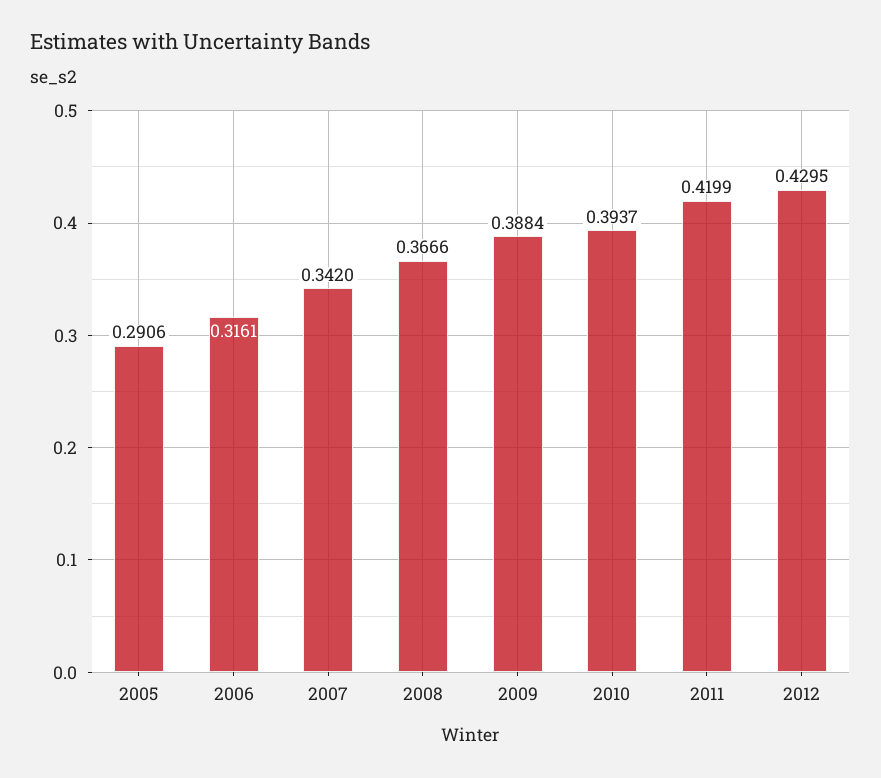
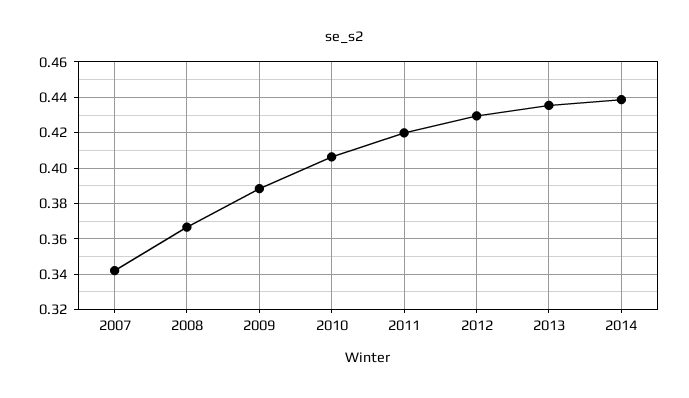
2005: 0.2906 -> none
2006: 0.3161 -> none
2010: 0.3937 -> 0.405
2013: none -> 0.435
2014: none -> 0.44

